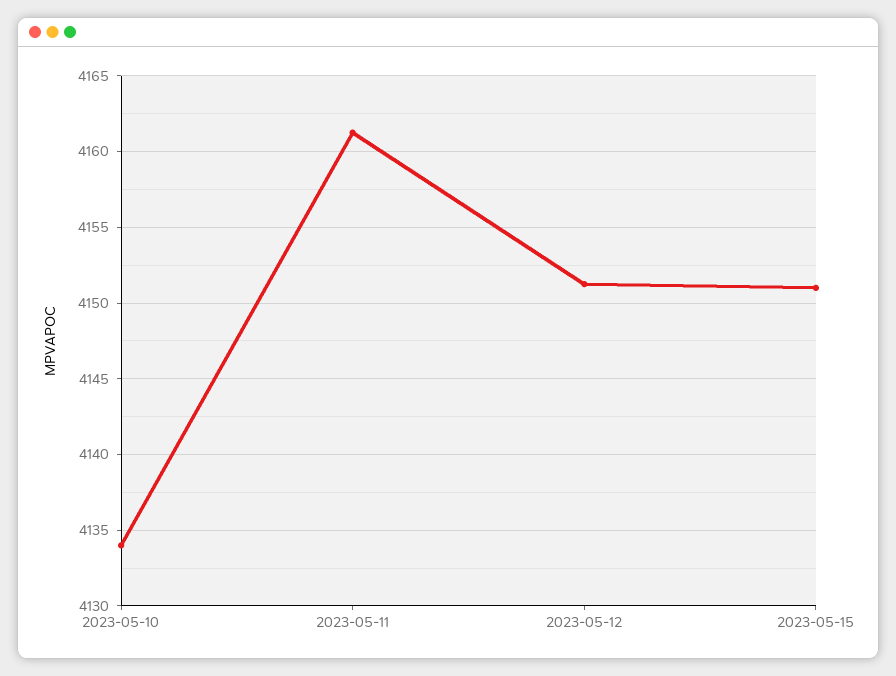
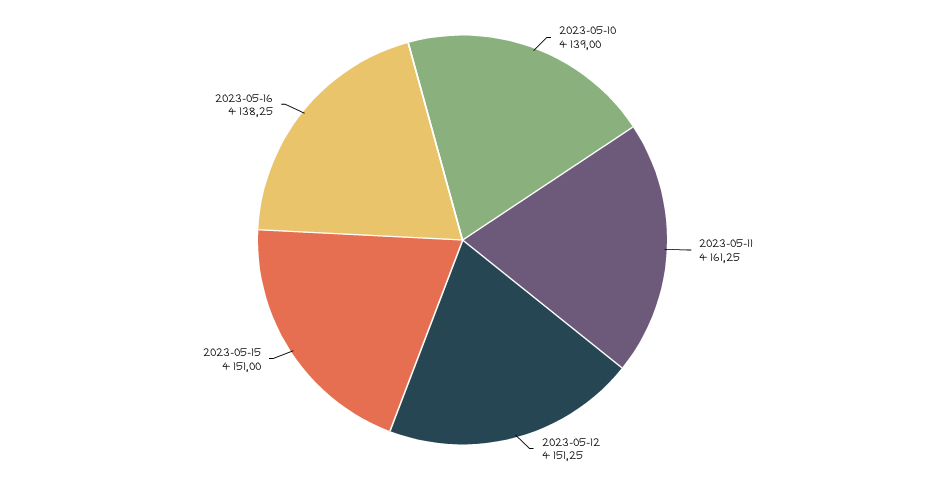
2023-05-10: 4134 -> 4139
2023-05-16: none -> 4138.25

